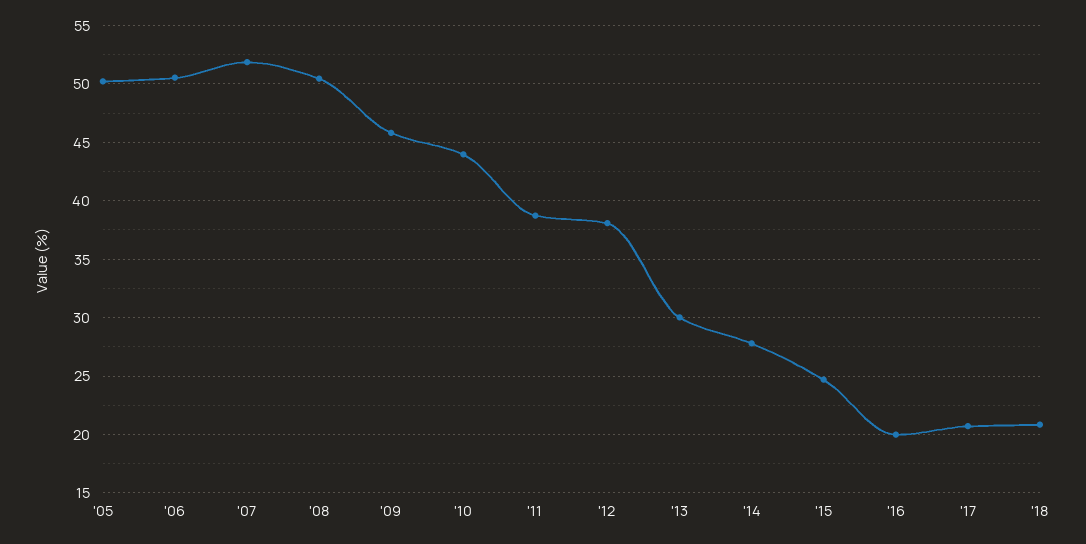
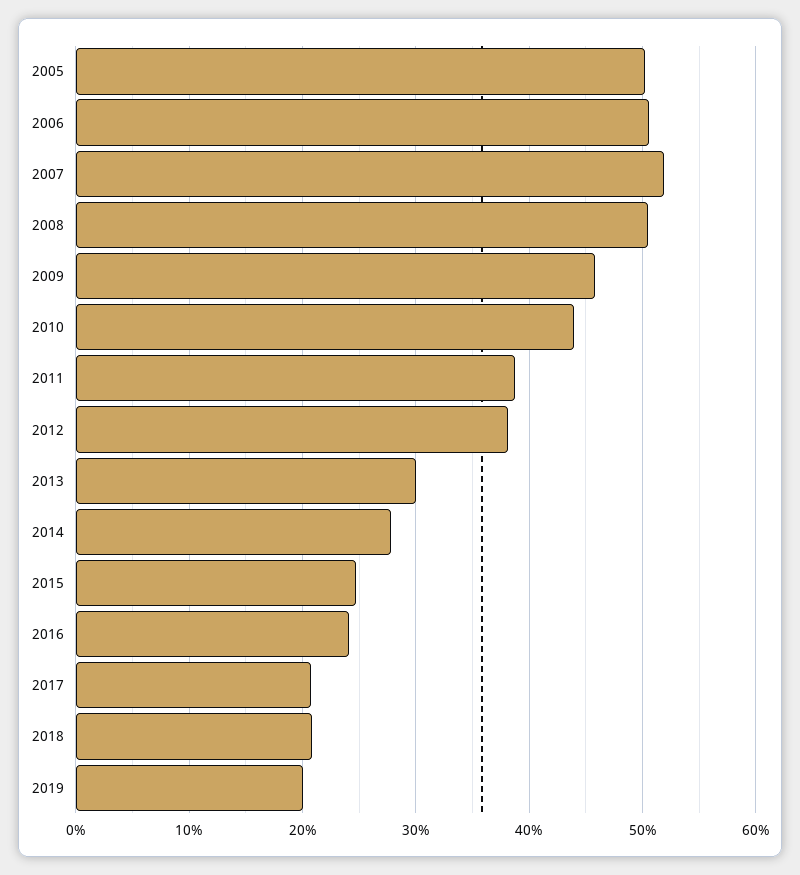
'16: 20 -> 24
2019: none -> 20

